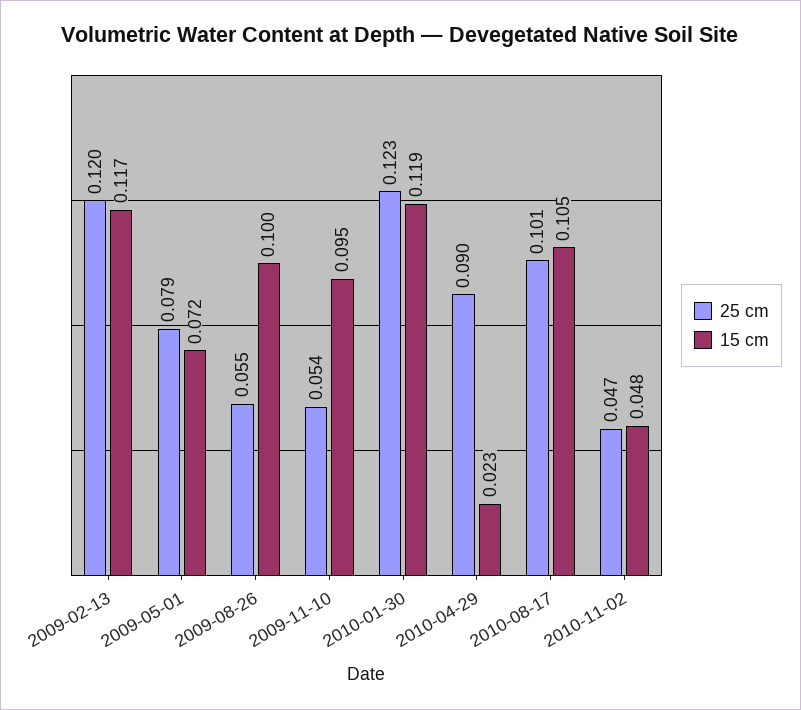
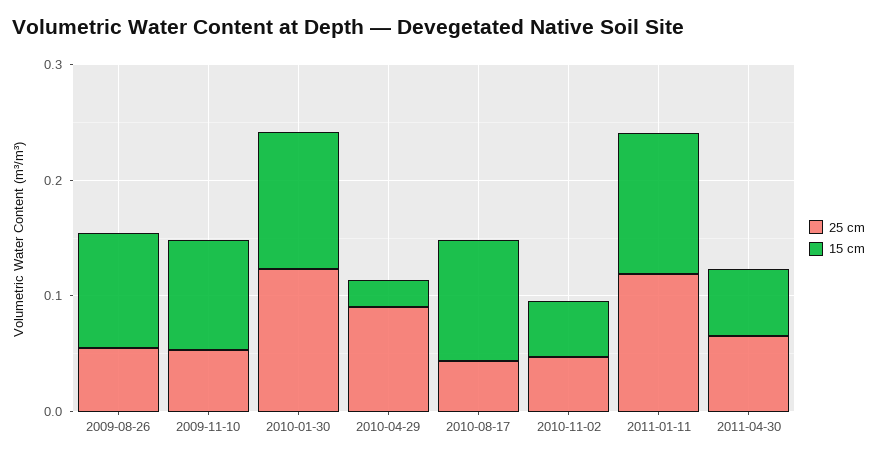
25 cm, 2009-02-13: 0.12 -> none
15 cm, 2009-02-13: 0.117 -> none
25 cm, 2009-05-01: 0.079 -> none
15 cm, 2009-05-01: 0.072 -> none
25 cm, 2010-08-17: 0.101 -> 0.04
25 cm, 2011-01-11: none -> 0.12
15 cm, 2011-01-11: none -> 0.12
25 cm, 2011-04-30: none -> 0.06
15 cm, 2011-04-30: none -> 0.06

